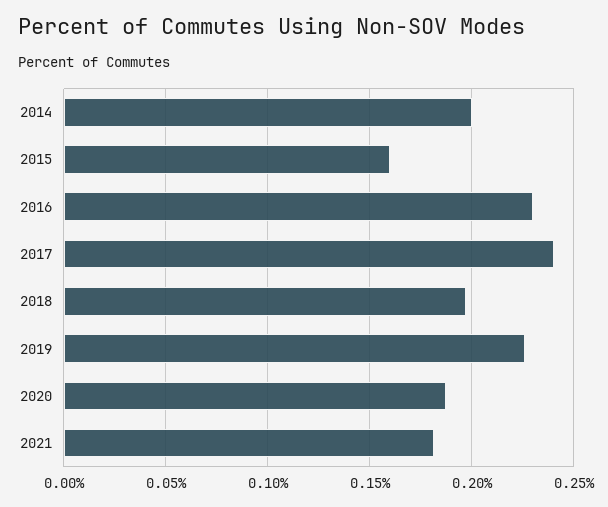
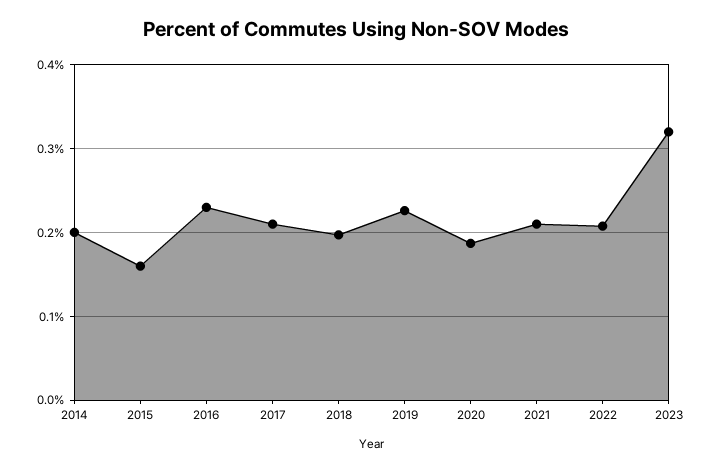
2017: 0.24 -> 0.21
2021: 0.18 -> 0.21
2022: none -> 0.21
2023: none -> 0.32

